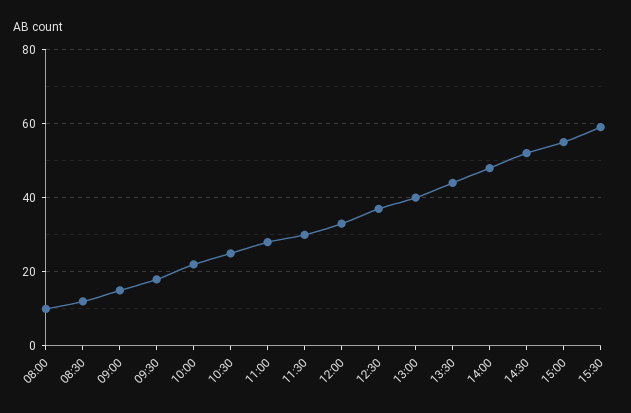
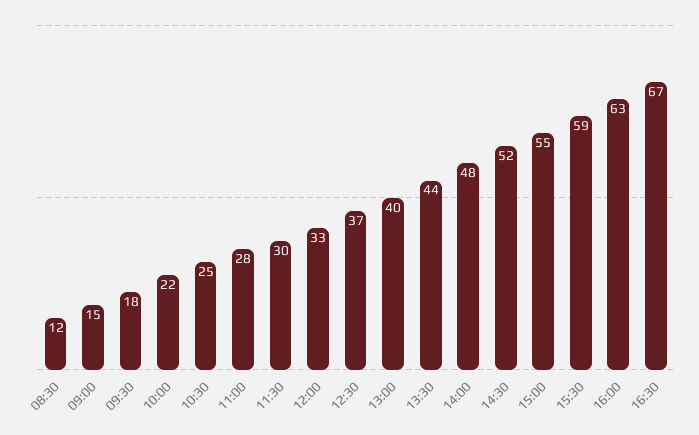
08:00: 10 -> none
16:00: none -> 63
16:30: none -> 67

